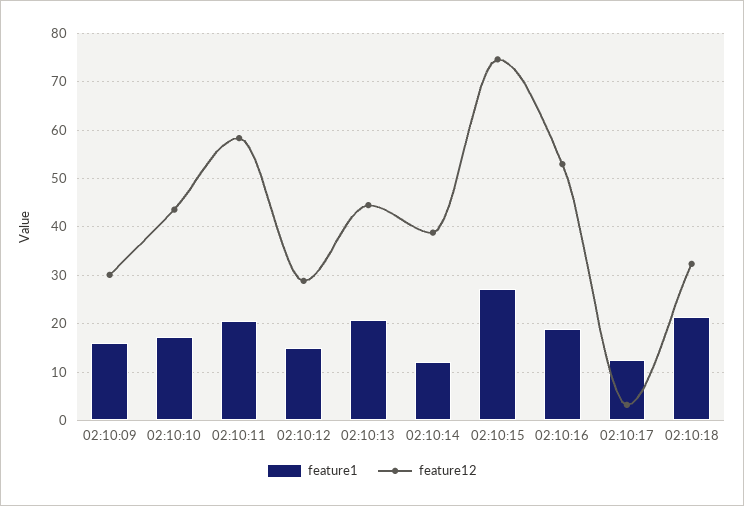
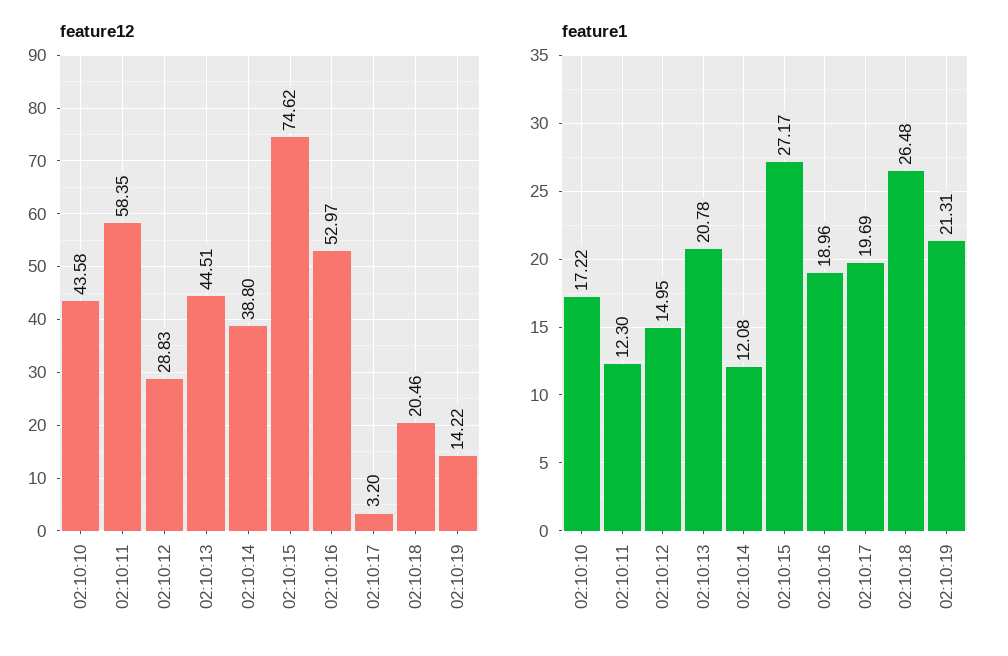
feature1, 02:10:09: 16 -> none
feature12, 02:10:09: 30 -> none
feature1, 02:10:11: 20 -> 12.3
feature1, 02:10:17: 12 -> 19.69
feature1, 02:10:18: 22 -> 26.48
feature12, 02:10:18: 32 -> 20.46
feature12, 02:10:19: none -> 14.22
feature1, 02:10:19: none -> 21.31

